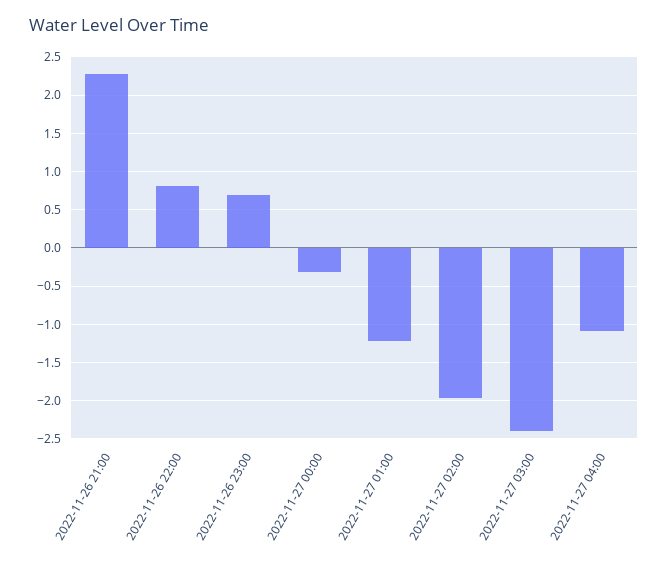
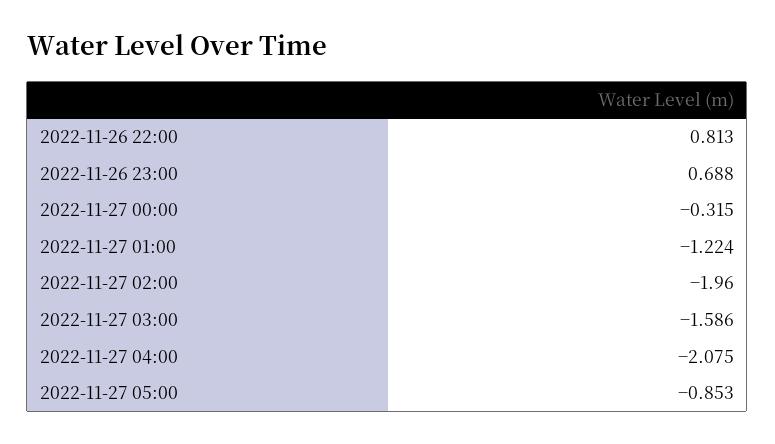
2022-11-26 21:00: 2.3 -> none
2022-11-27 03:00: -2.4 -> -1.586
2022-11-27 04:00: -1.1 -> -2.075
2022-11-27 05:00: none -> -0.853

